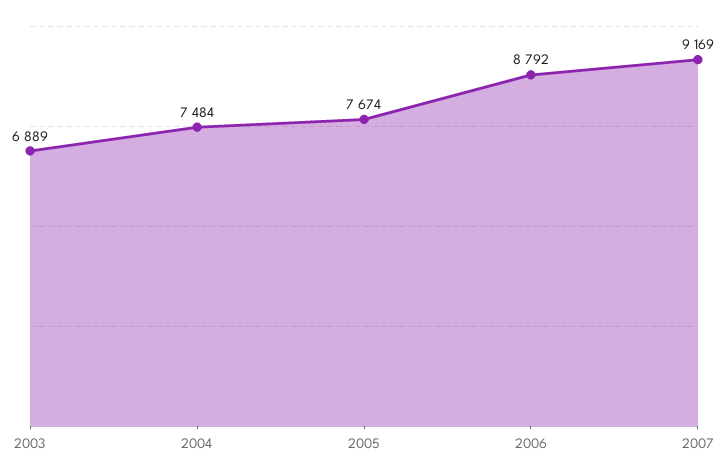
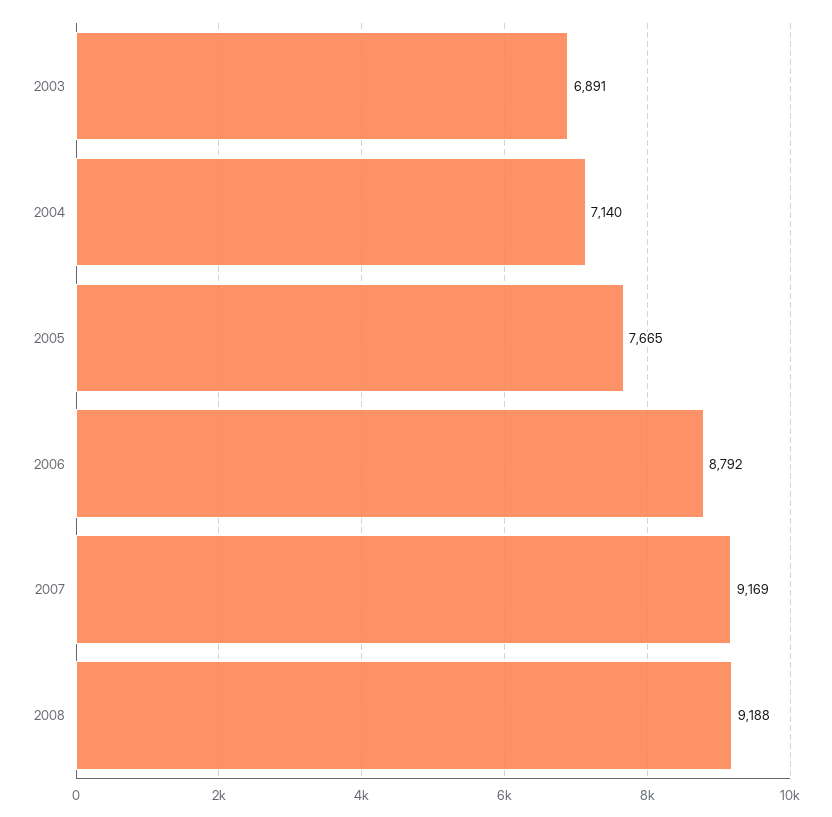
2003: 6889 -> 6891
2004: 7484 -> 7140
2005: 7674 -> 7665
2008: none -> 9188

